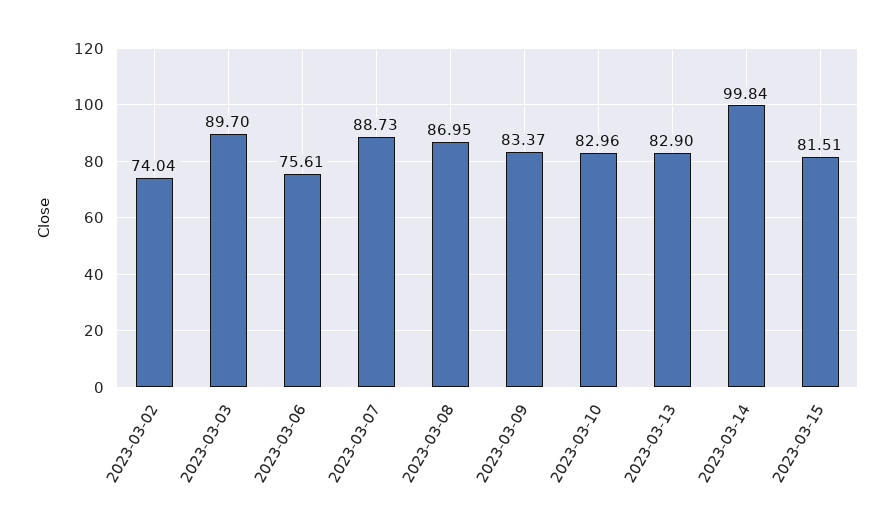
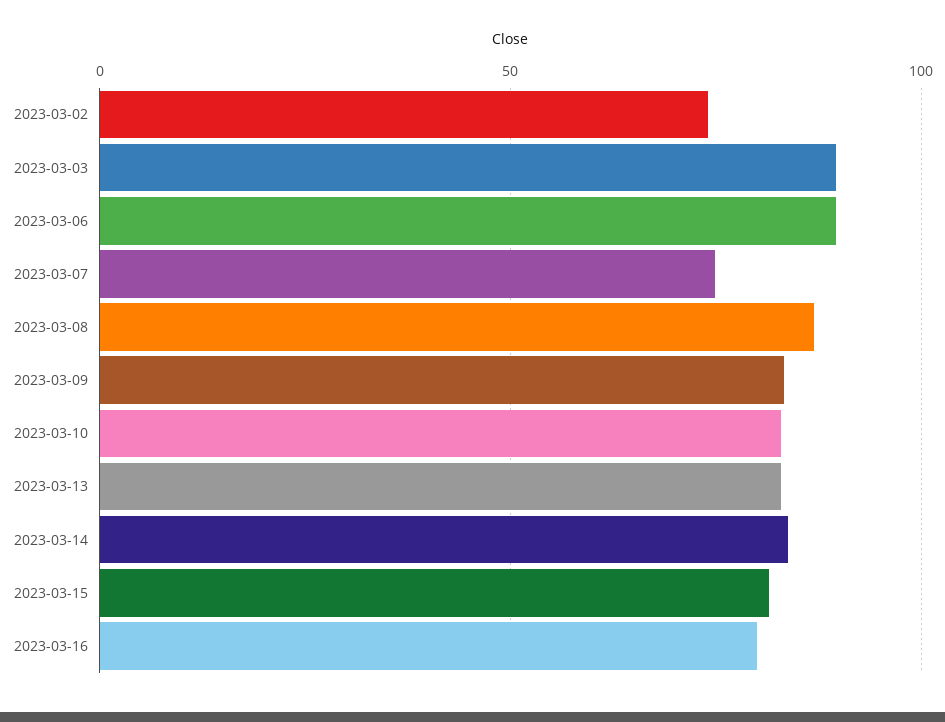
2023-03-06: 75.61 -> 90
2023-03-07: 88.73 -> 75
2023-03-14: 99.84 -> 85
2023-03-16: none -> 80

